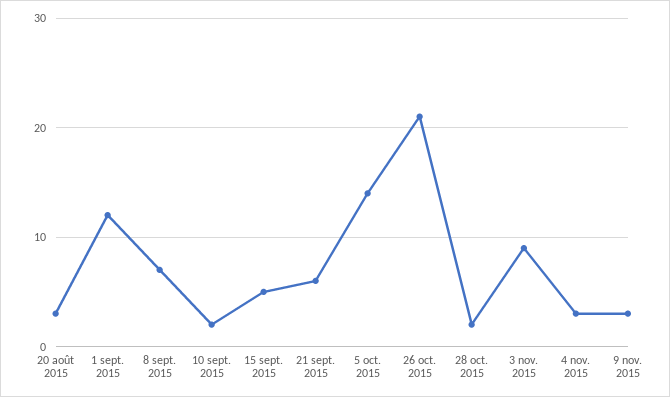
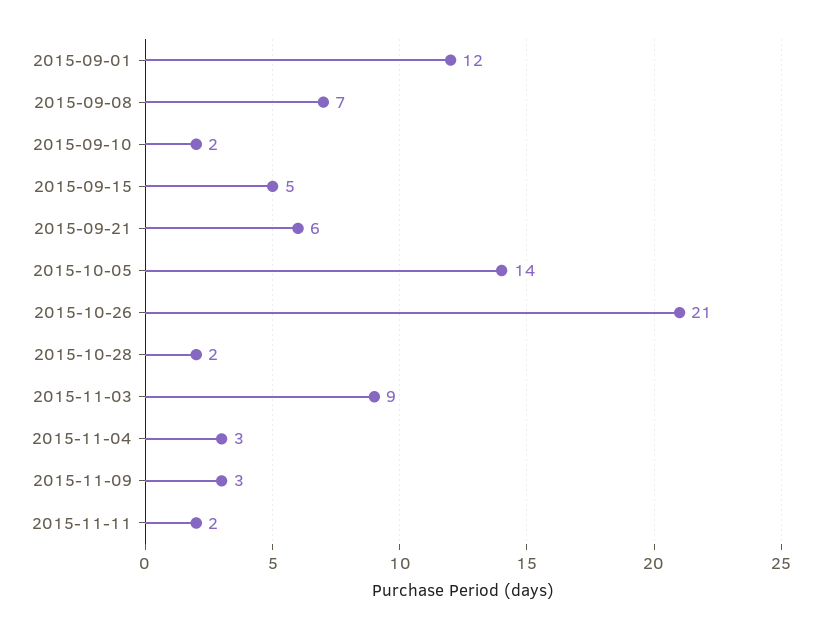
20 août 2015: 3 -> none
2015-11-11: none -> 2

